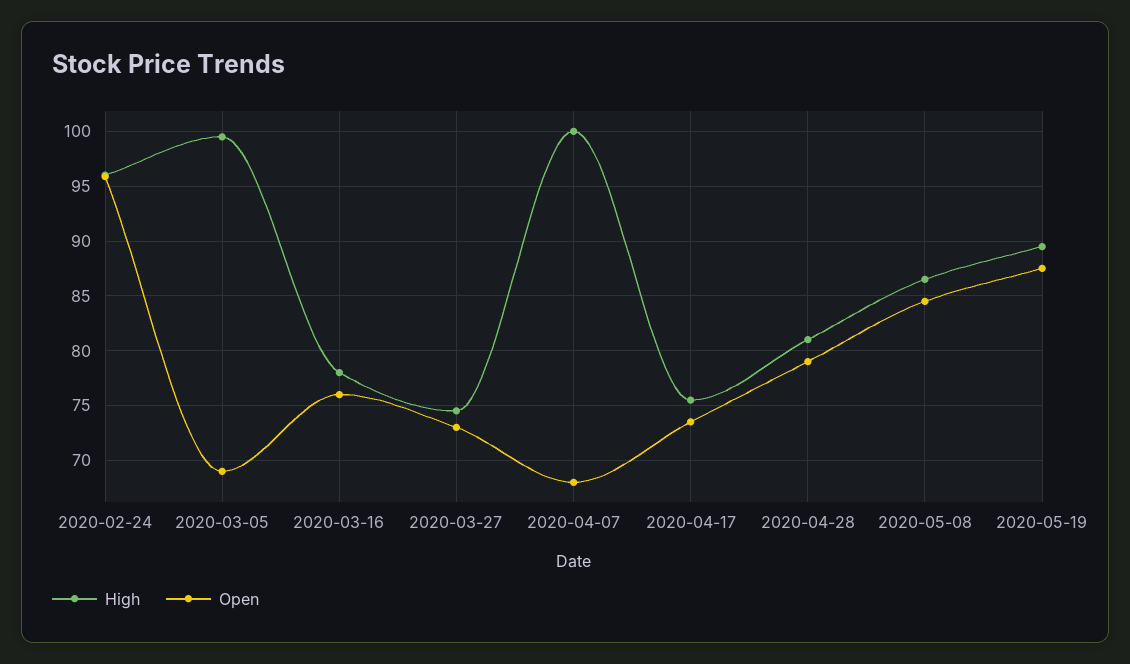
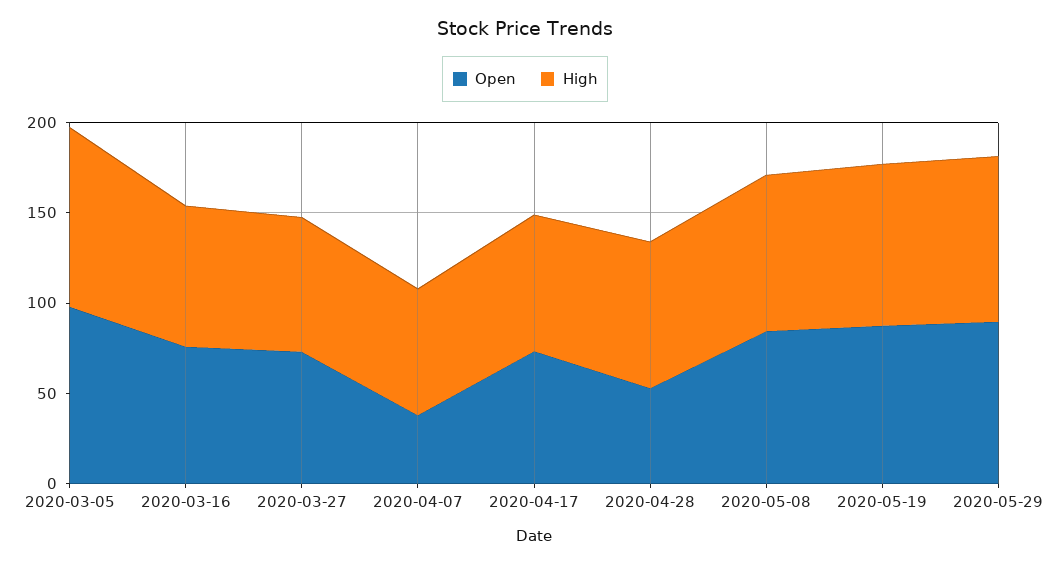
High, 2020-02-24: 96 -> none
Open, 2020-02-24: 96 -> none
Open, 2020-03-05: 69 -> 100
High, 2020-04-07: 100 -> 70
Open, 2020-04-07: 68 -> 40
Open, 2020-04-28: 79 -> 50
Open, 2020-05-29: none -> 90
High, 2020-05-29: none -> 90

